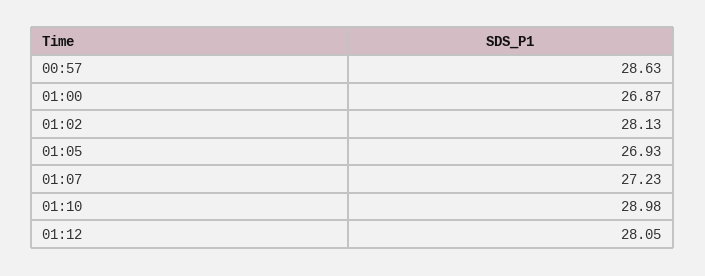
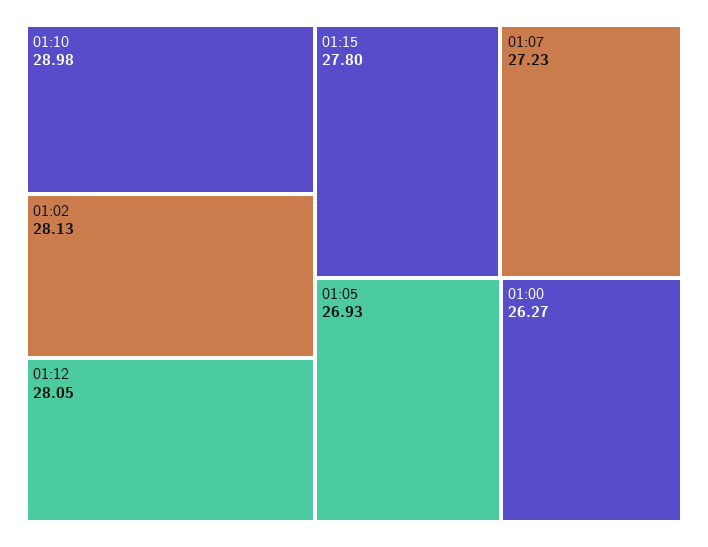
00:57: 28.63 -> none
01:00: 26.87 -> 26.27
01:15: none -> 27.8

